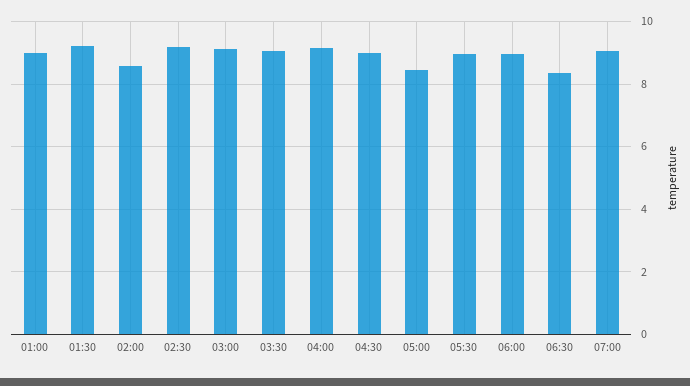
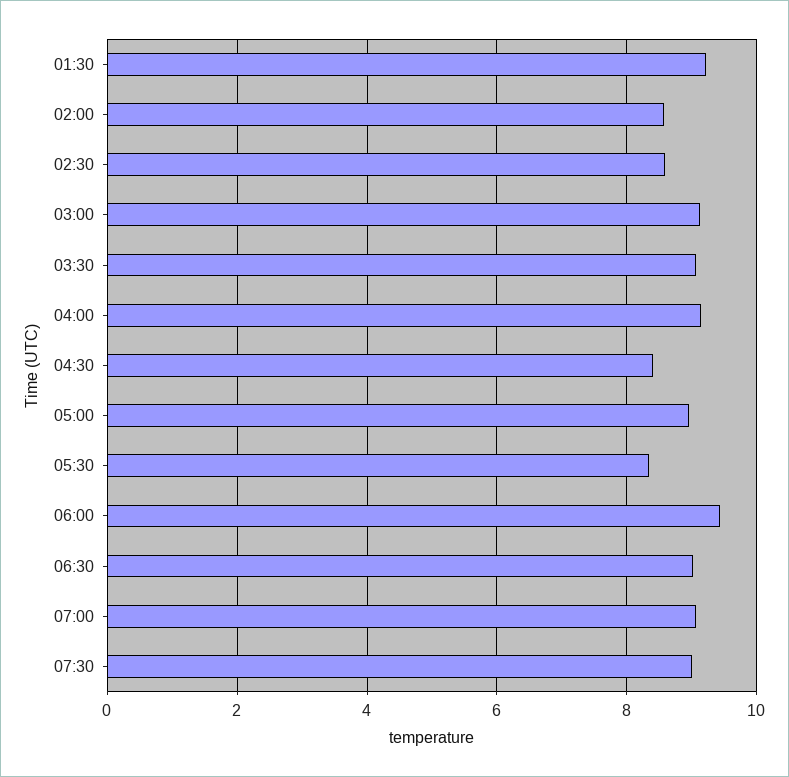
01:00: 9 -> none
02:30: 9.2 -> 8.6
04:30: 9 -> 8.4
05:00: 8.4 -> 9
05:30: 9 -> 8.4
06:00: 9 -> 9.4
06:30: 8.4 -> 9
07:30: none -> 9

